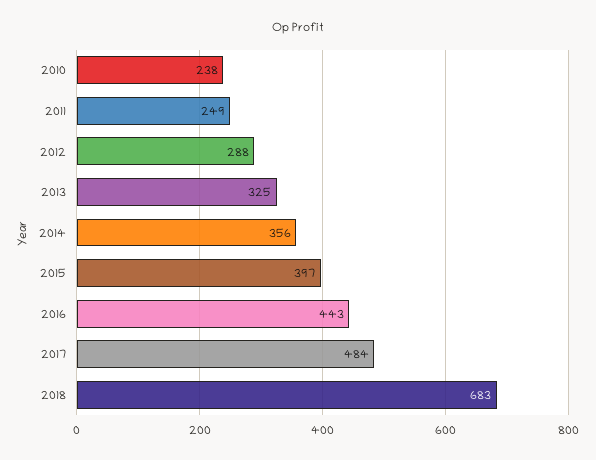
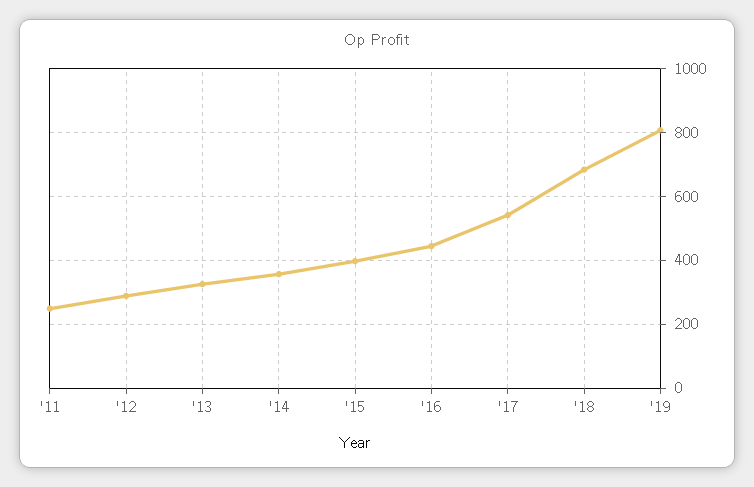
2010: 238 -> none
2017: 484 -> 540
'19: none -> 800

